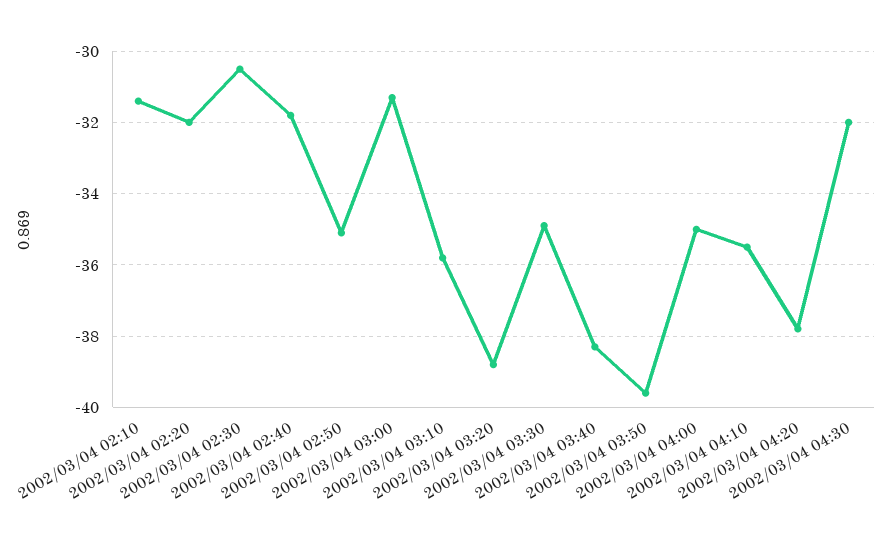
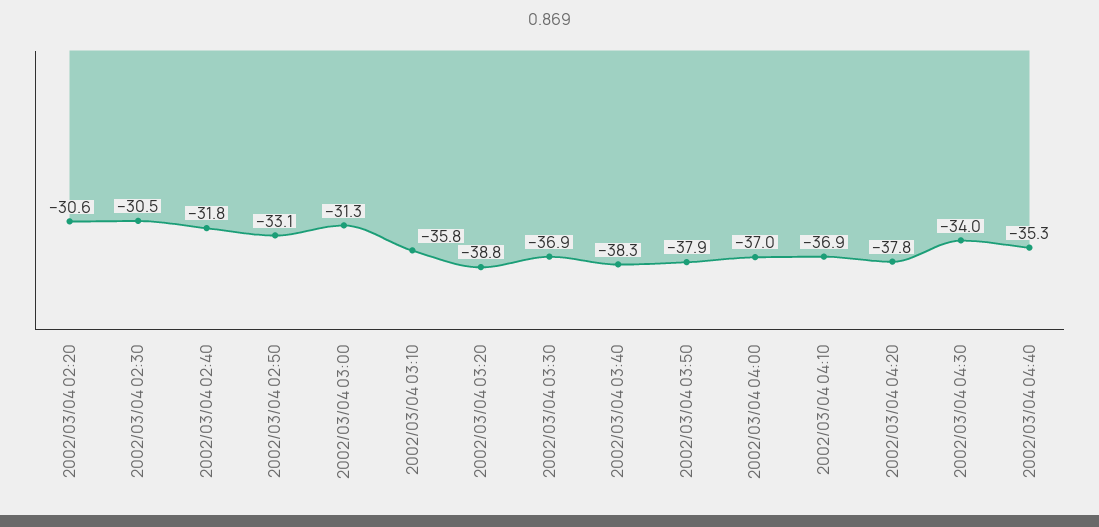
2002/03/04 02:10: -31.5 -> none
2002/03/04 02:20: -32 -> -30.6
2002/03/04 02:50: -35 -> -33.1
2002/03/04 03:30: -35 -> -36.9
2002/03/04 03:50: -39.5 -> -37.9
2002/03/04 04:00: -35 -> -37
2002/03/04 04:10: -35.5 -> -36.9
2002/03/04 04:30: -32 -> -34
2002/03/04 04:40: none -> -35.3

